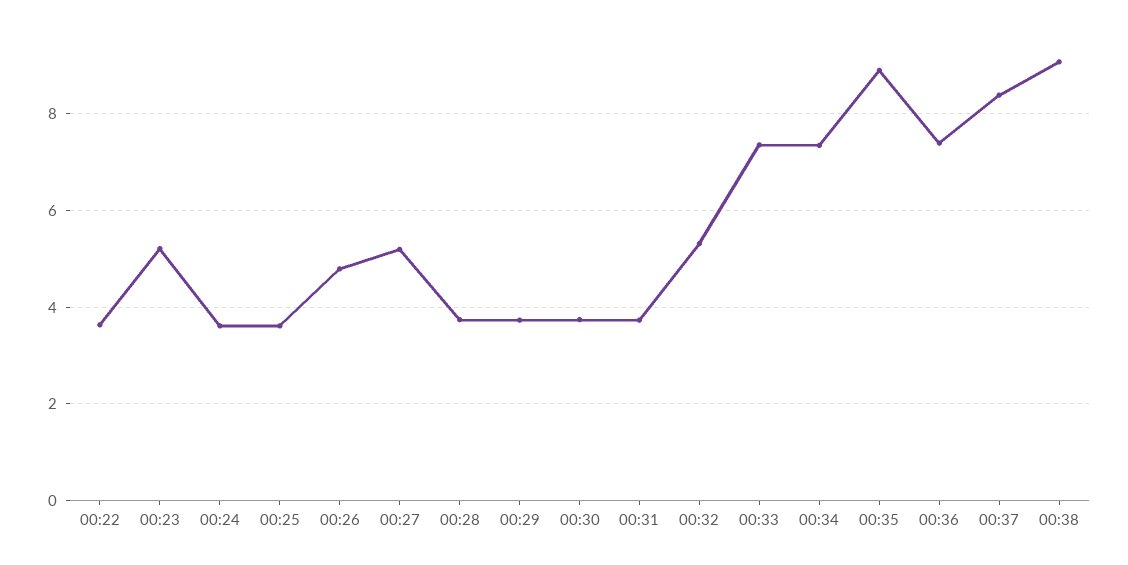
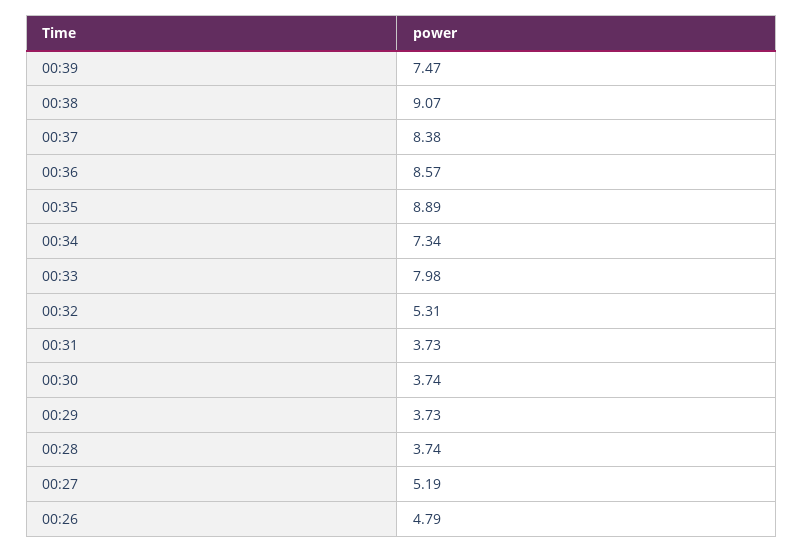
00:22: 3.6 -> none
00:23: 5.2 -> none
00:24: 3.6 -> none
00:25: 3.6 -> none
00:33: 7.4 -> 7.98
00:36: 7.4 -> 8.57
00:39: none -> 7.47

